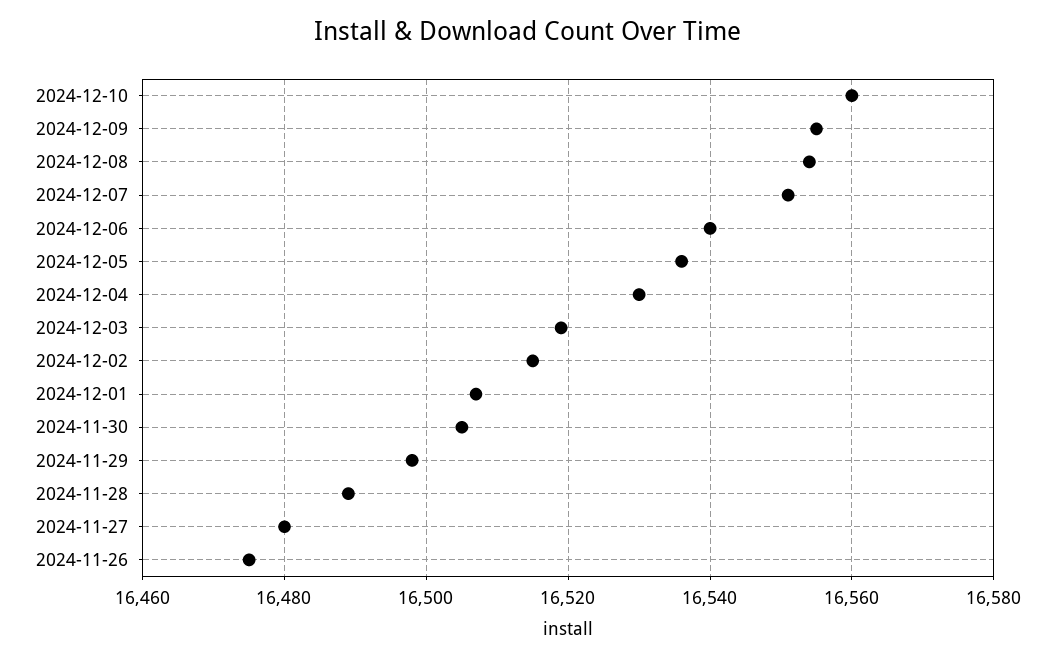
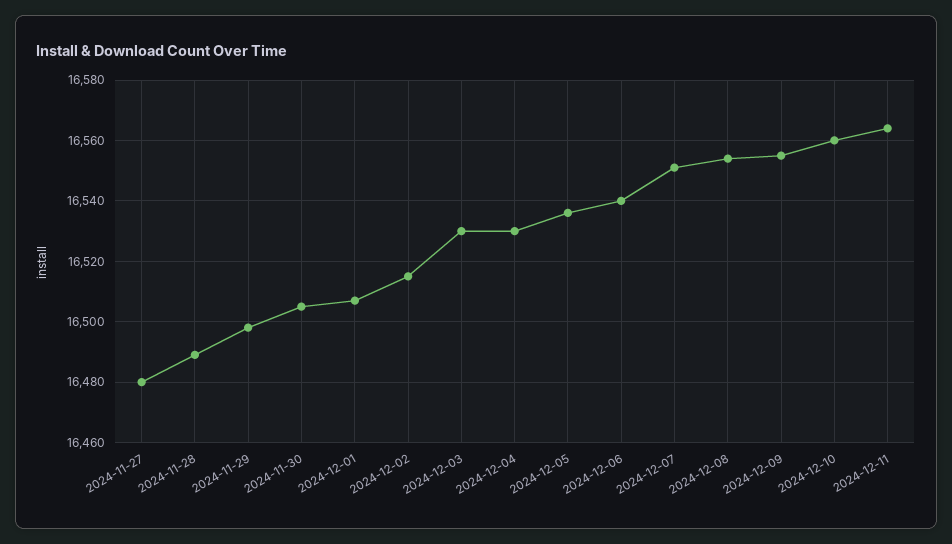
2024-12-03: 16520 -> 16530
2024-11-26: 16475 -> none
2024-12-11: none -> 16565

